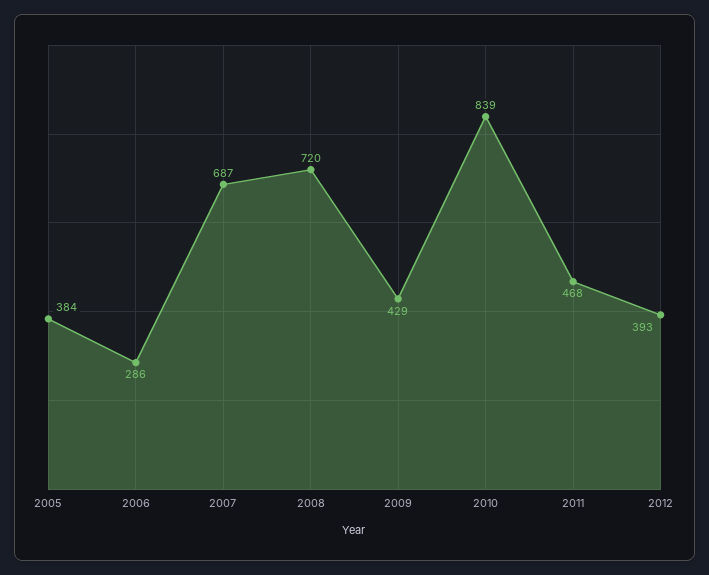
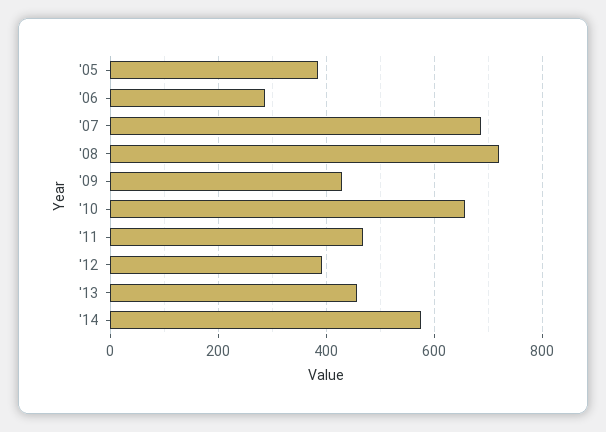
2010: 839 -> 660
'13: none -> 460
'14: none -> 580

